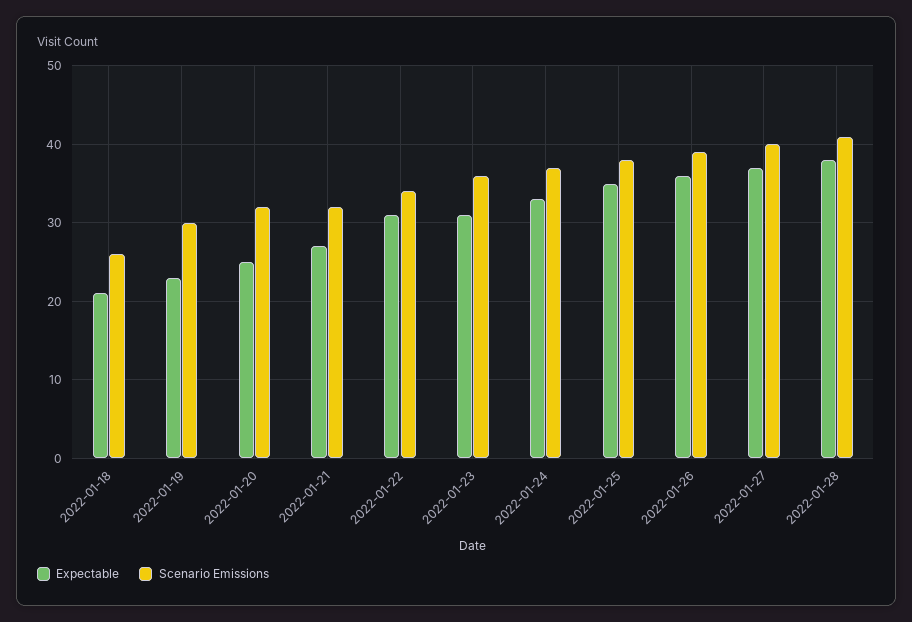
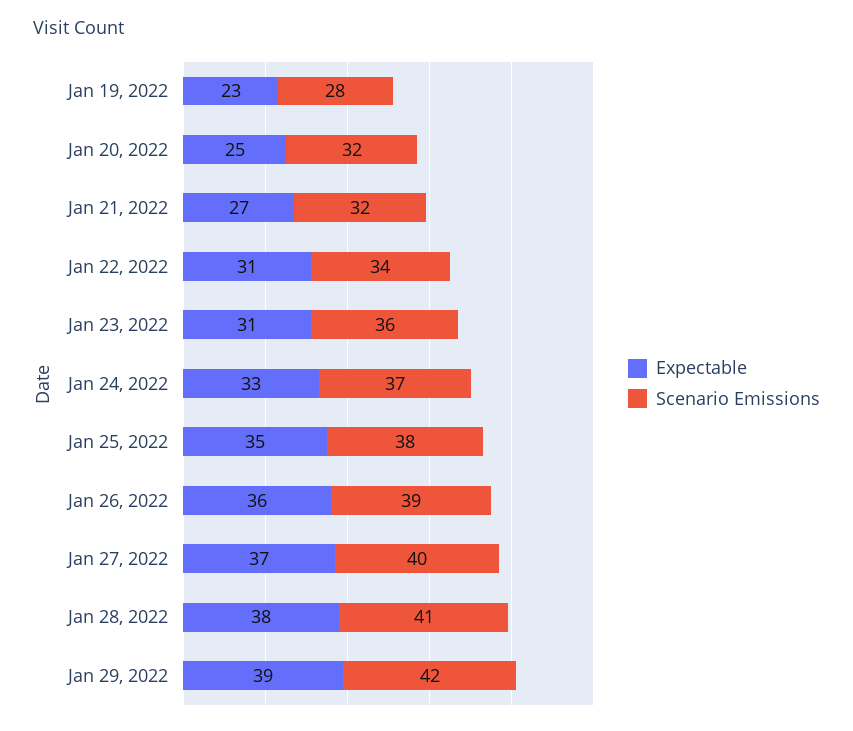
Expectable, 2022-01-18: 21 -> none
Scenario Emissions, 2022-01-18: 26 -> none
Scenario Emissions, 2022-01-19: 30 -> 28
Expectable, Jan 29, 2022: none -> 39
Scenario Emissions, Jan 29, 2022: none -> 42

